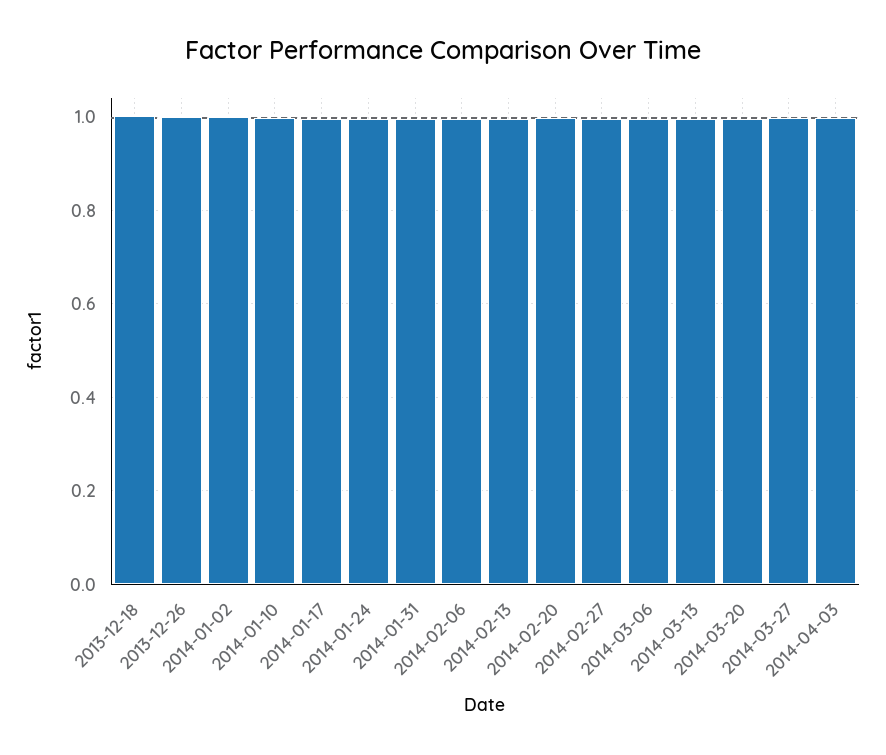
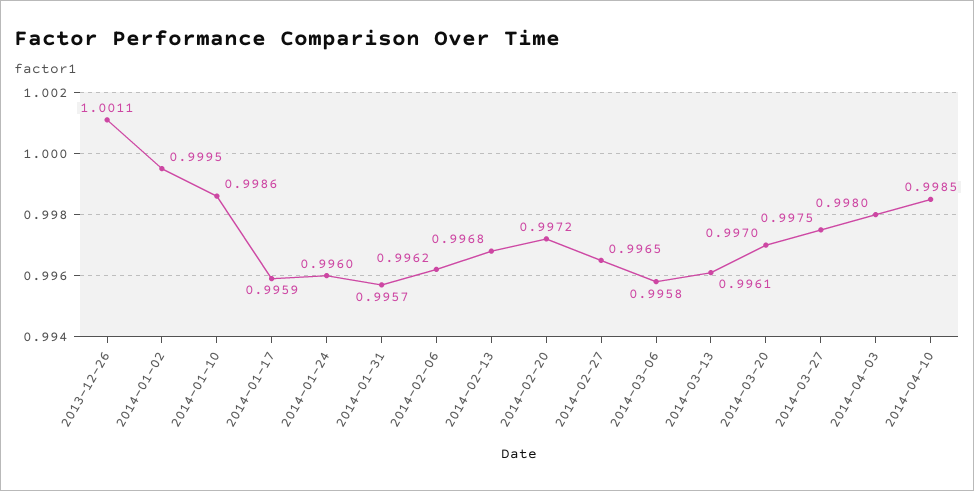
2013-12-18: 1 -> none
2014-04-10: none -> 0.9985

